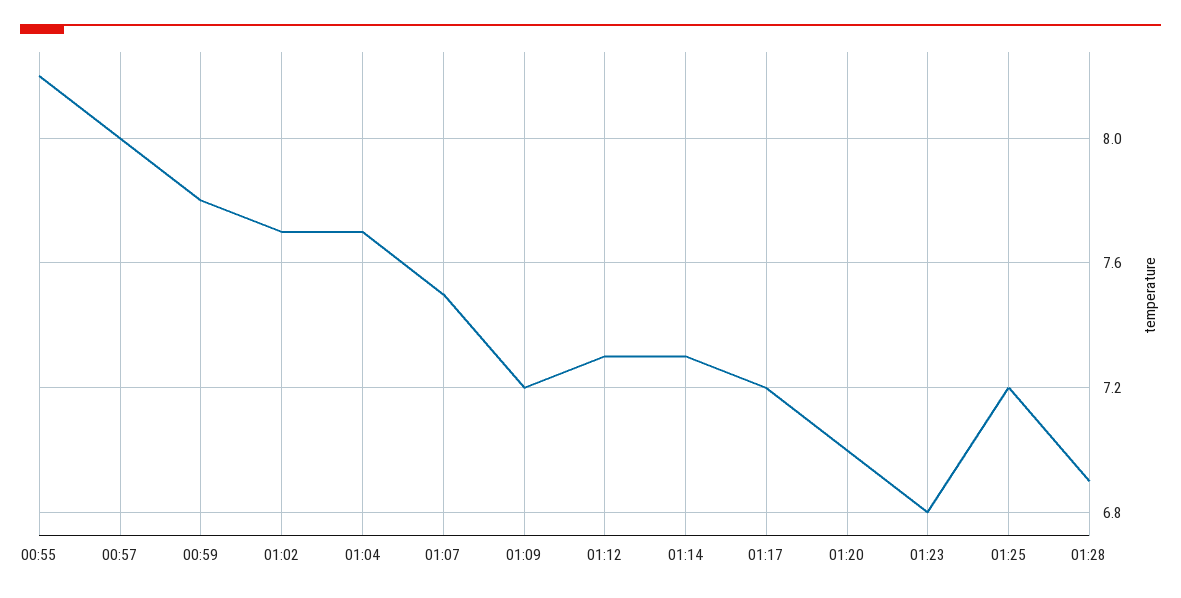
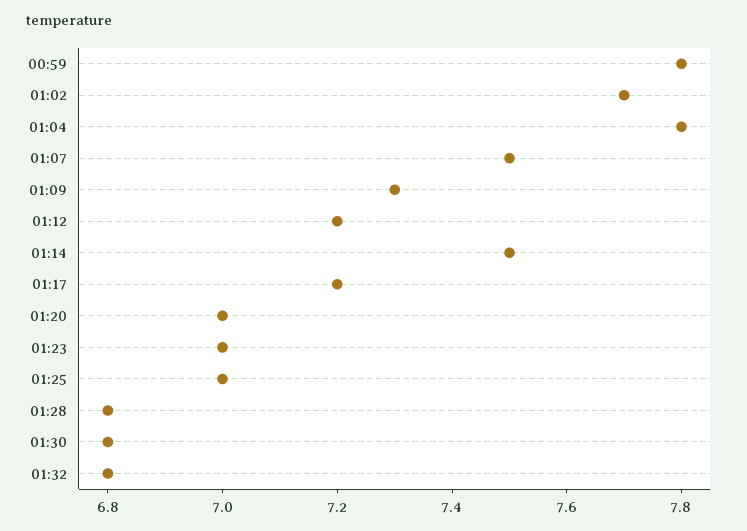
00:55: 8.2 -> none
00:57: 8 -> none
01:04: 7.7 -> 7.8
01:09: 7.2 -> 7.3
01:12: 7.3 -> 7.2
01:14: 7.3 -> 7.5
01:23: 6.8 -> 7
01:25: 7.2 -> 7
01:28: 6.9 -> 6.8
01:30: none -> 6.8
01:32: none -> 6.8

